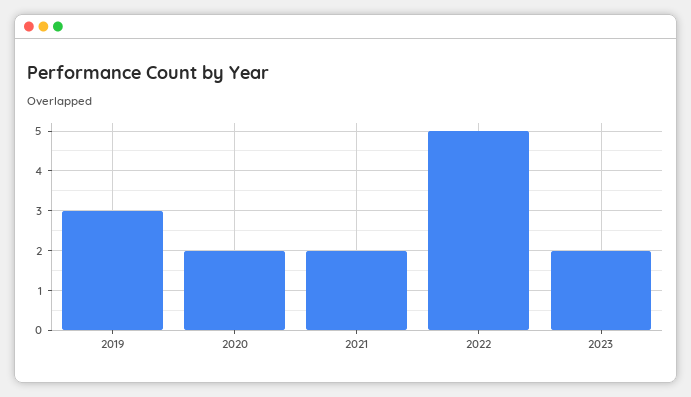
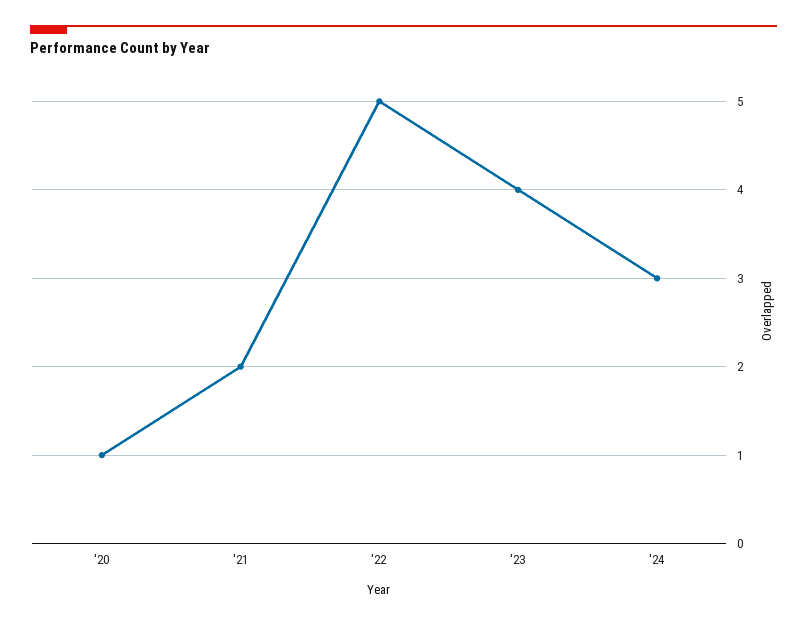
2019: 3 -> none
2020: 2 -> 1
2023: 2 -> 4
'24: none -> 3

